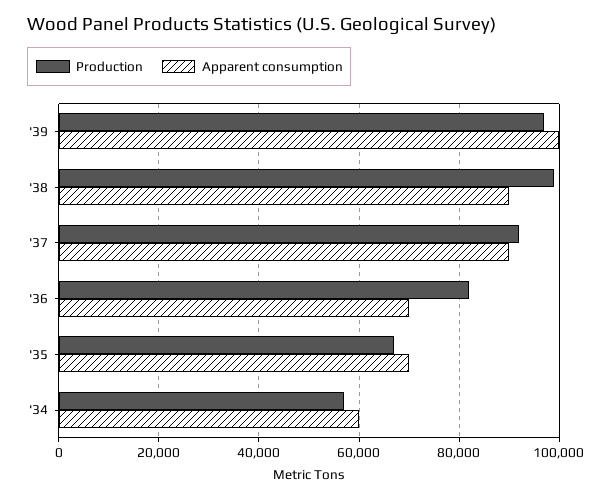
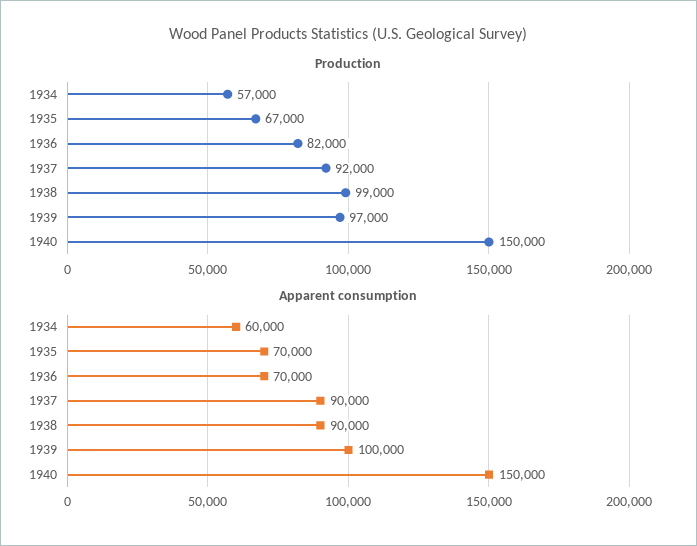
Production, 1940: none -> 150000
Apparent consumption, 1940: none -> 150000

